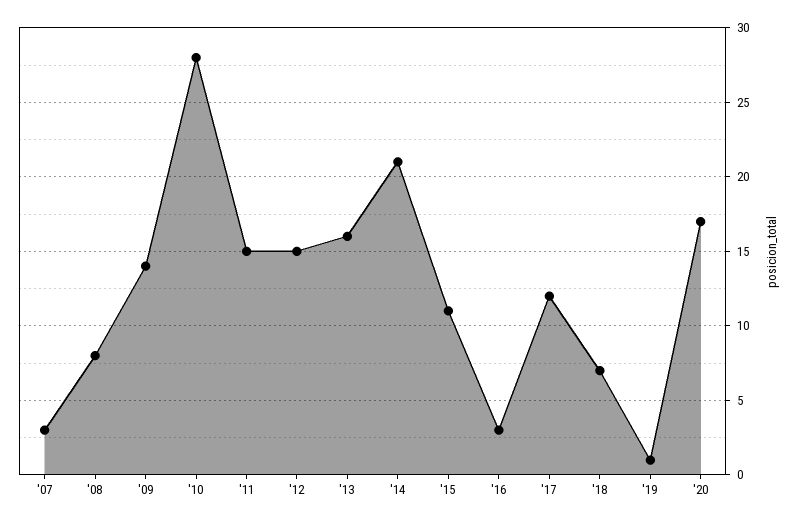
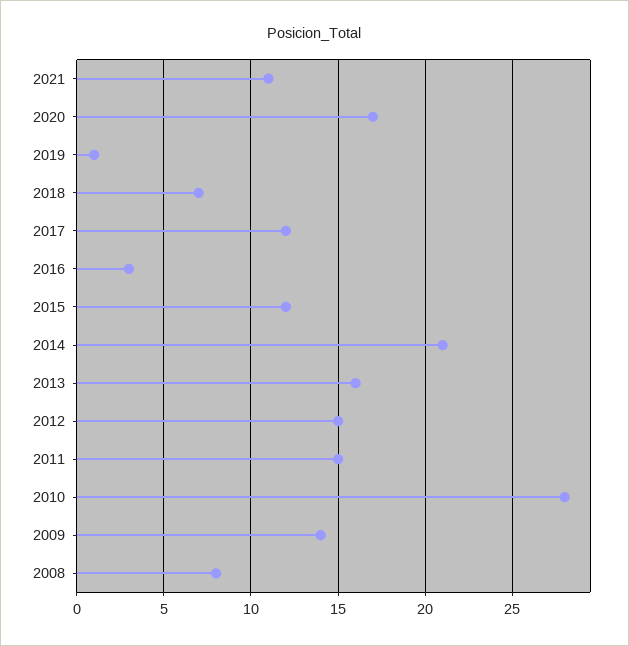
'07: 3 -> none
'15: 11 -> 12
2021: none -> 11

